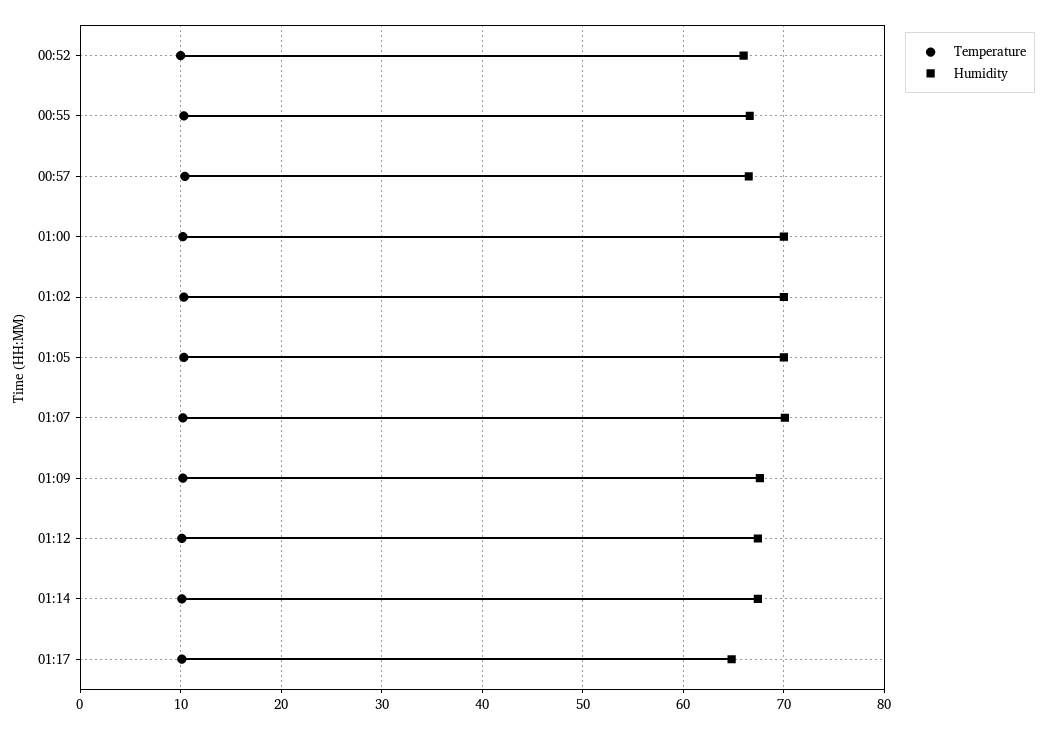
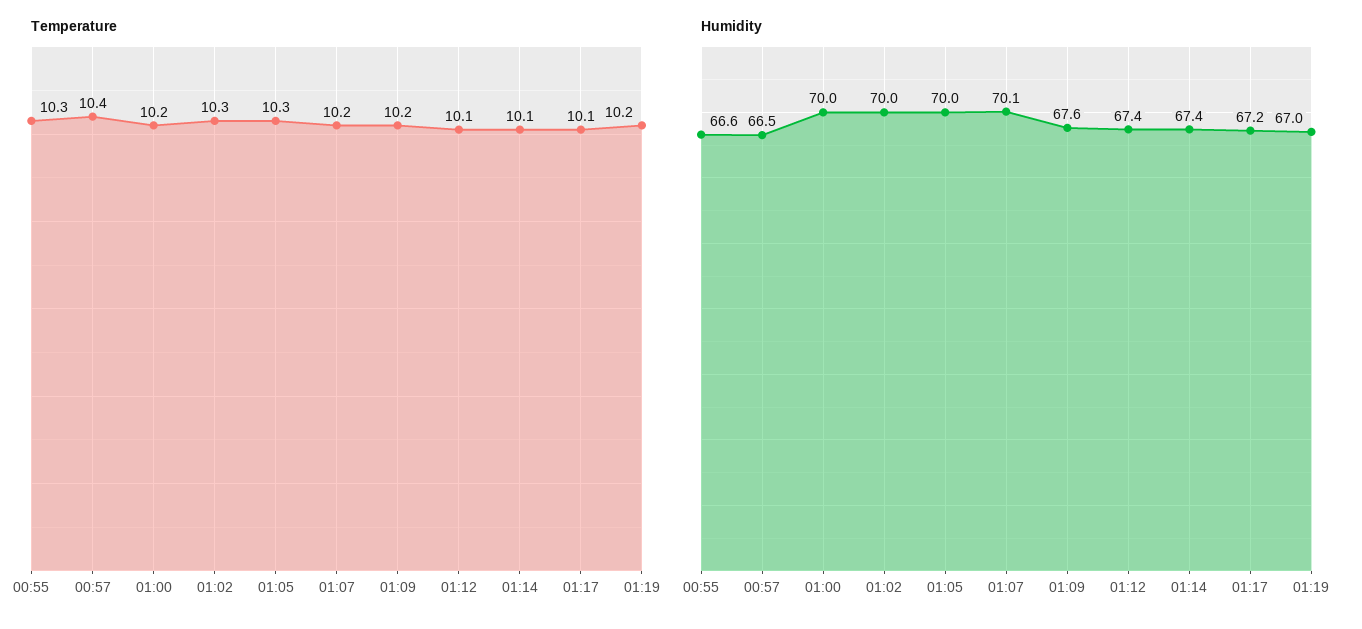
Temperature, 00:52: 10 -> none
Humidity, 00:52: 66 -> none
Humidity, 01:17: 65 -> 67.2
Temperature, 01:19: none -> 10.2
Humidity, 01:19: none -> 67

